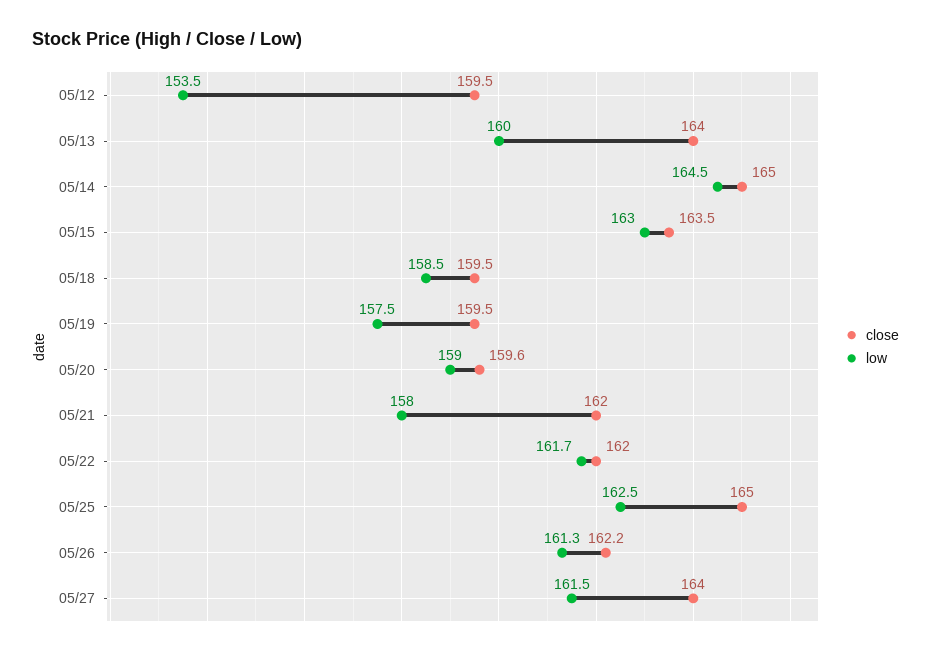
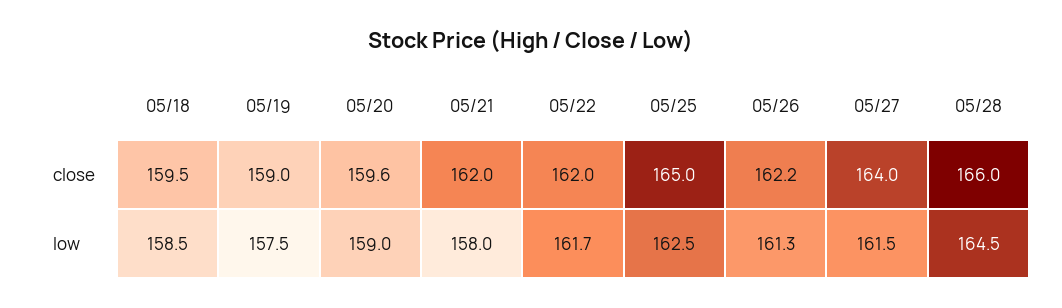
close, 05/12: 159.5 -> none
low, 05/12: 153.5 -> none
close, 05/13: 164 -> none
low, 05/13: 160 -> none
close, 05/14: 165 -> none
low, 05/14: 164.5 -> none
close, 05/15: 163.5 -> none
low, 05/15: 163 -> none
close, 05/19: 159.5 -> 159
close, 05/28: none -> 166
low, 05/28: none -> 164.5

